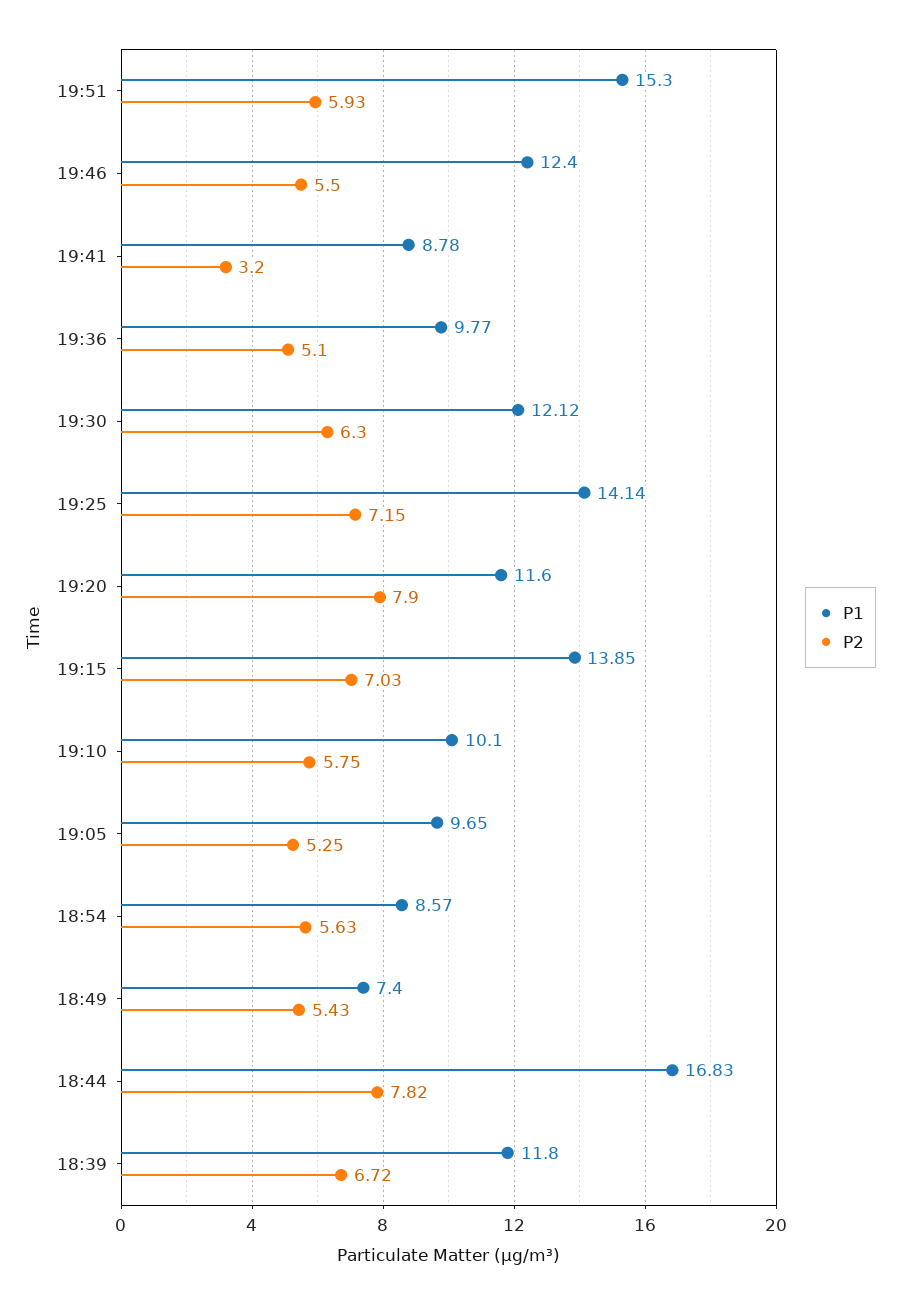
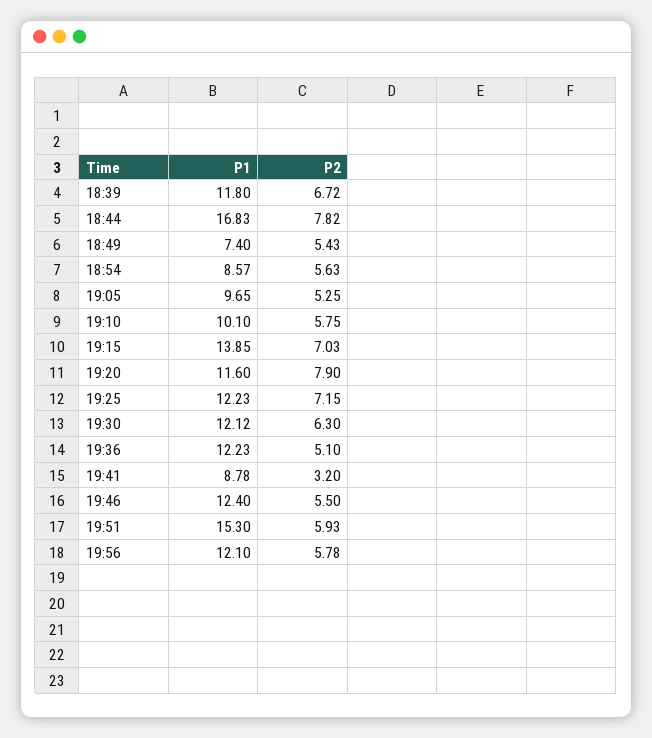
P1, 19:36: 9.77 -> 12.23
P1, 19:25: 14.14 -> 12.23
P1, 19:56: none -> 12.1
P2, 19:56: none -> 5.78

